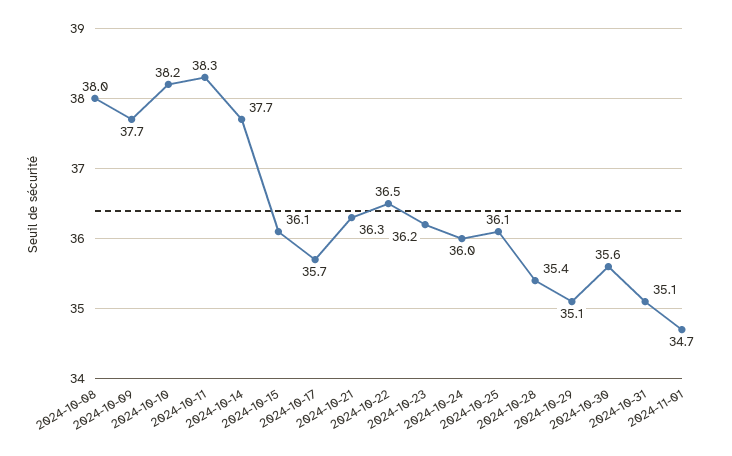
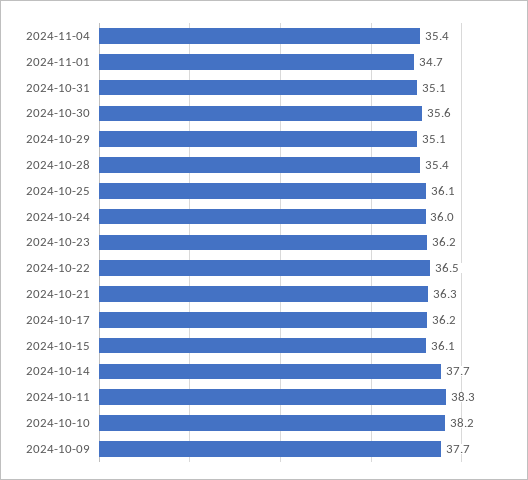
2024-10-08: 38 -> none
2024-10-17: 35.7 -> 36.2
2024-11-04: none -> 35.4

